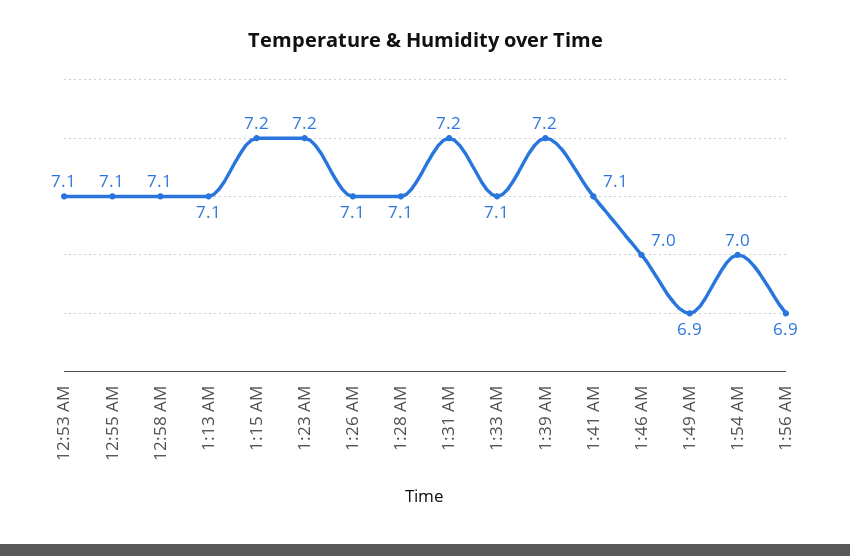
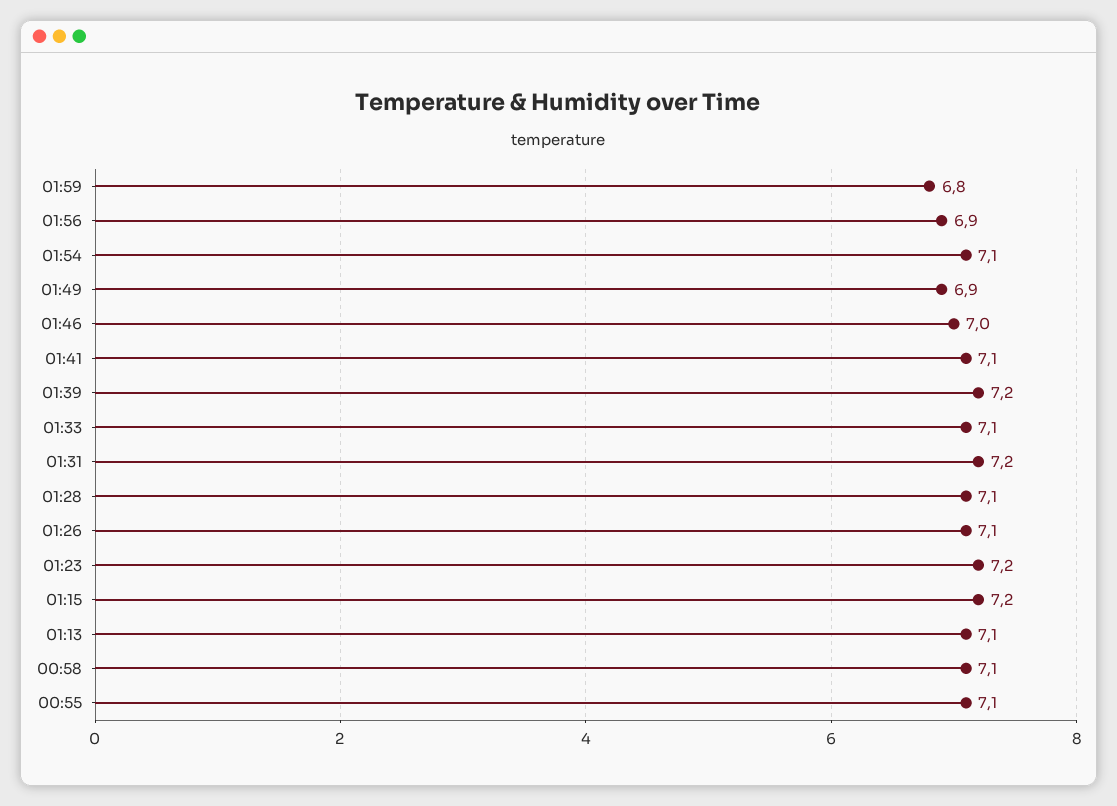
12:53 AM: 7.1 -> none
1:54 AM: 7 -> 7.1
01:59: none -> 6.8

